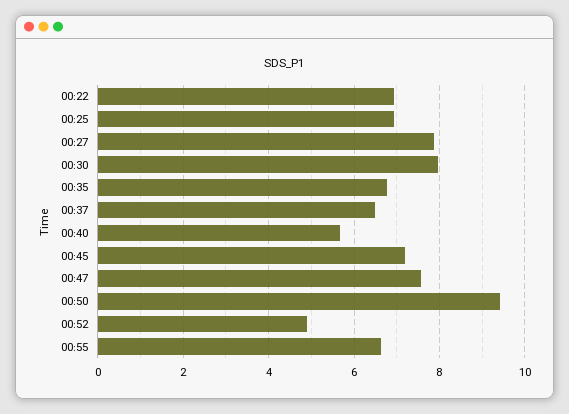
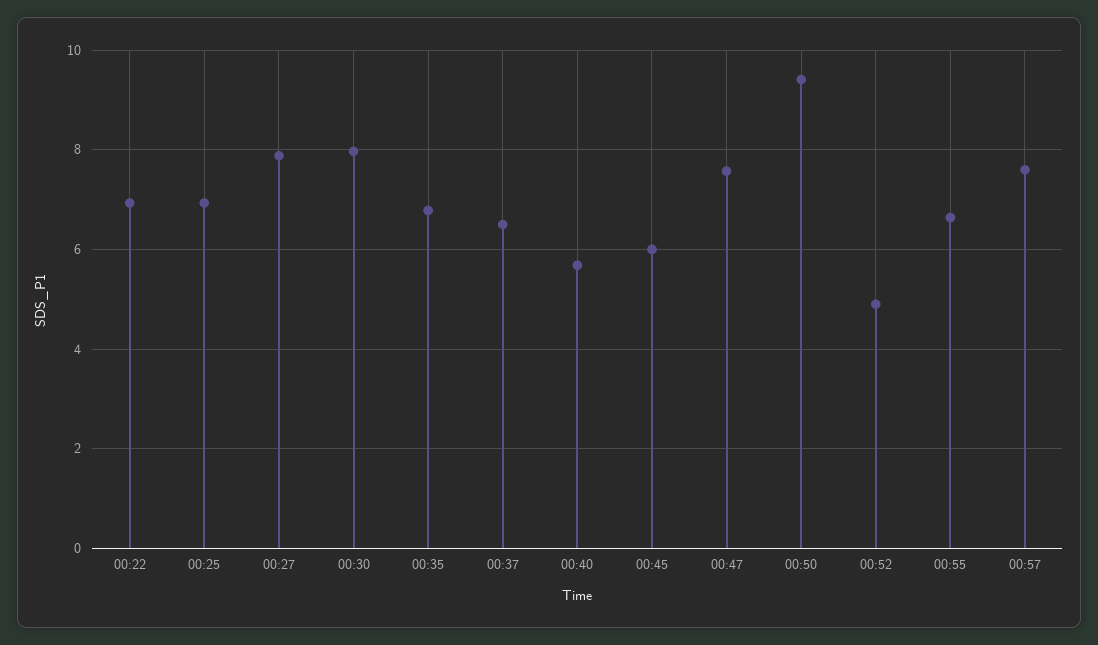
00:45: 7.2 -> 6
00:57: none -> 7.6

